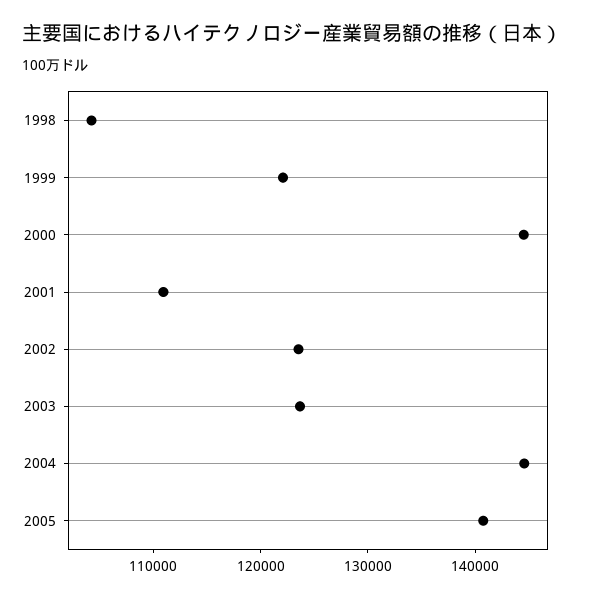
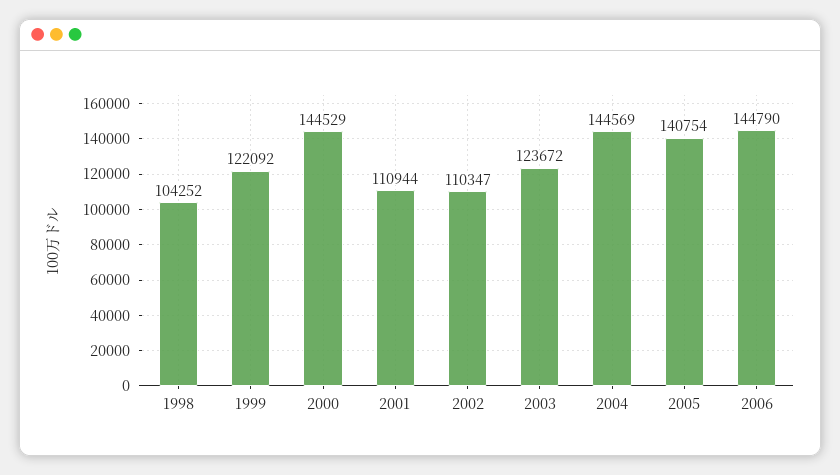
2002: 124000 -> 110347
2006: none -> 144790

